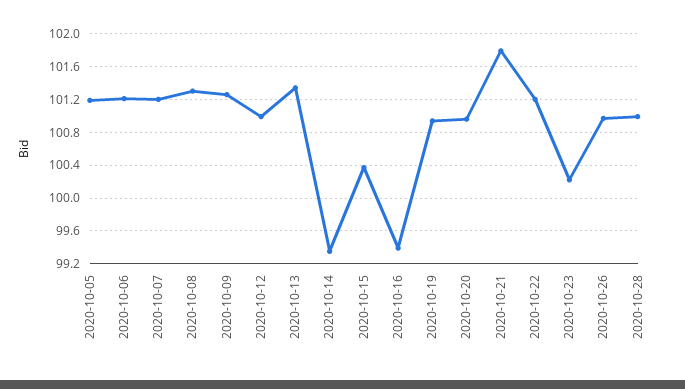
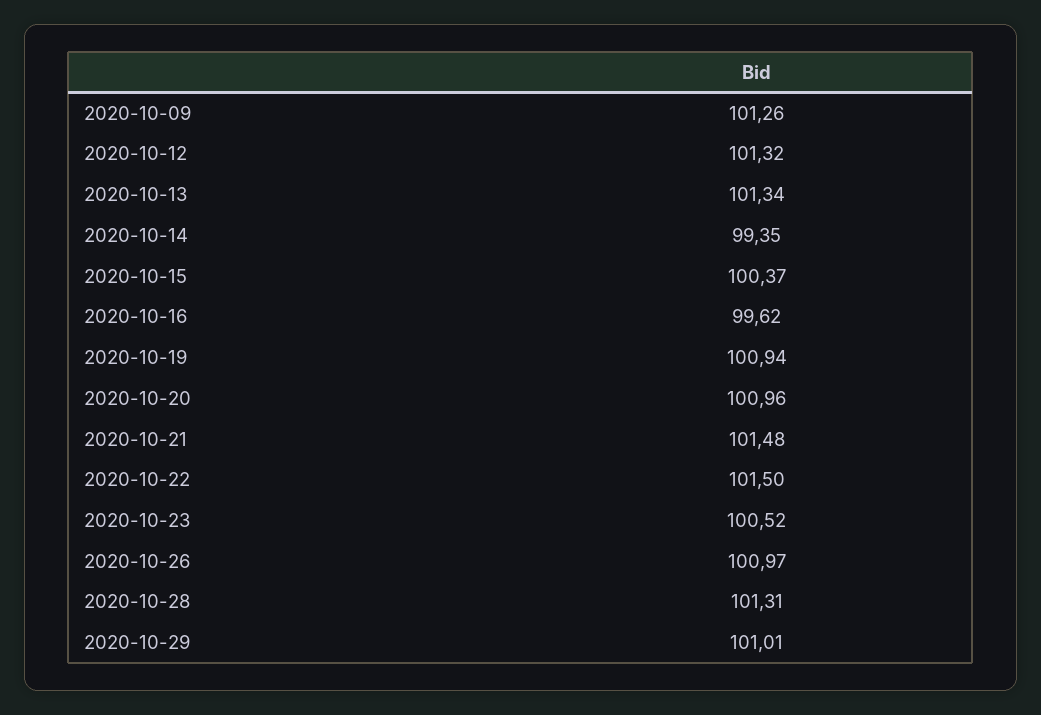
2020-10-05: 101.2 -> none
2020-10-06: 101.2 -> none
2020-10-07: 101.2 -> none
2020-10-08: 101.3 -> none
2020-10-12: 101 -> 101.32
2020-10-16: 99.4 -> 99.62
2020-10-21: 101.8 -> 101.48
2020-10-22: 101.2 -> 101.5
2020-10-23: 100.2 -> 100.52
2020-10-28: 101 -> 101.31
2020-10-29: none -> 101.01

